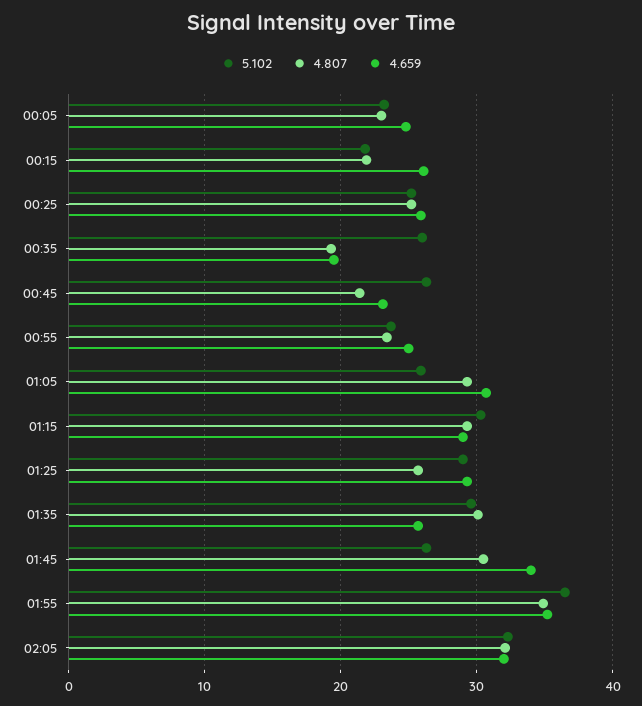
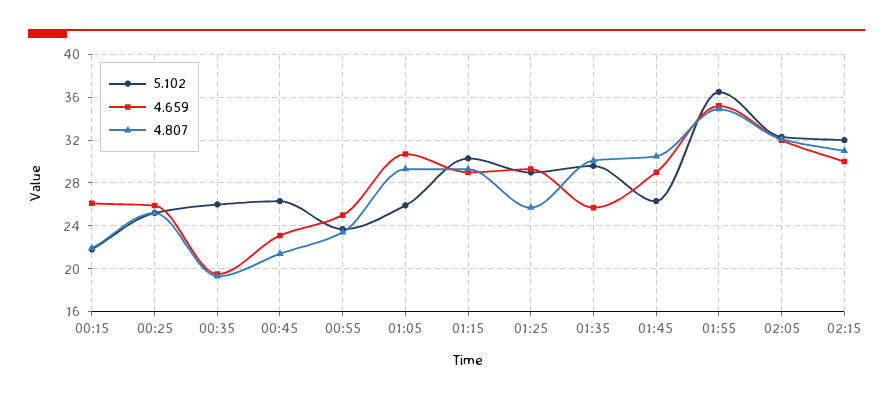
5.102, 00:05: 23 -> none
4.807, 00:05: 23 -> none
4.659, 00:05: 25 -> none
4.659, 01:45: 34 -> 29
5.102, 02:15: none -> 32
4.659, 02:15: none -> 30
4.807, 02:15: none -> 31

